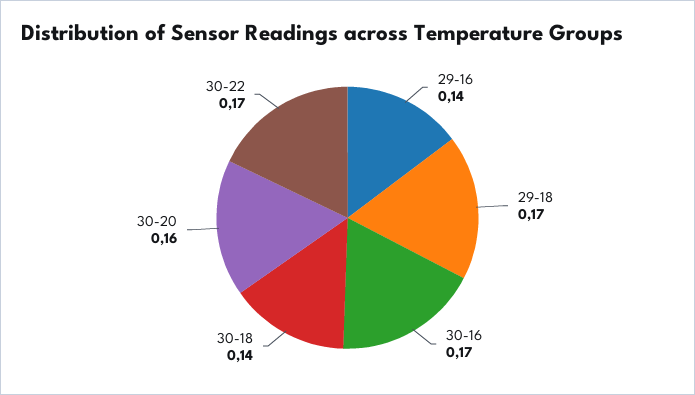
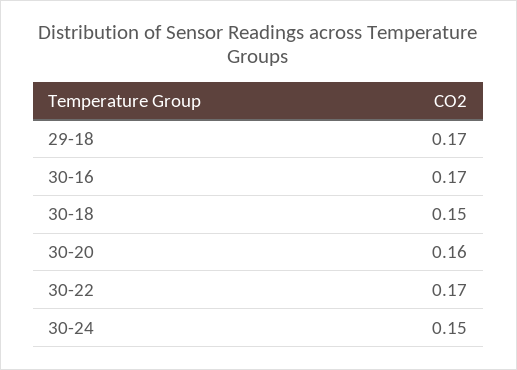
29-16: 0.14 -> none
30-18: 0.14 -> 0.15
30-24: none -> 0.15

